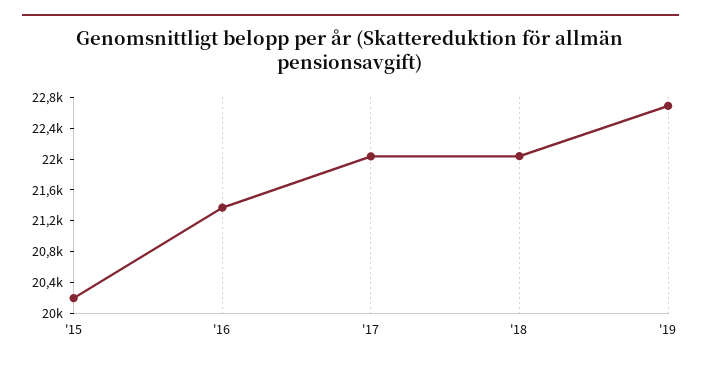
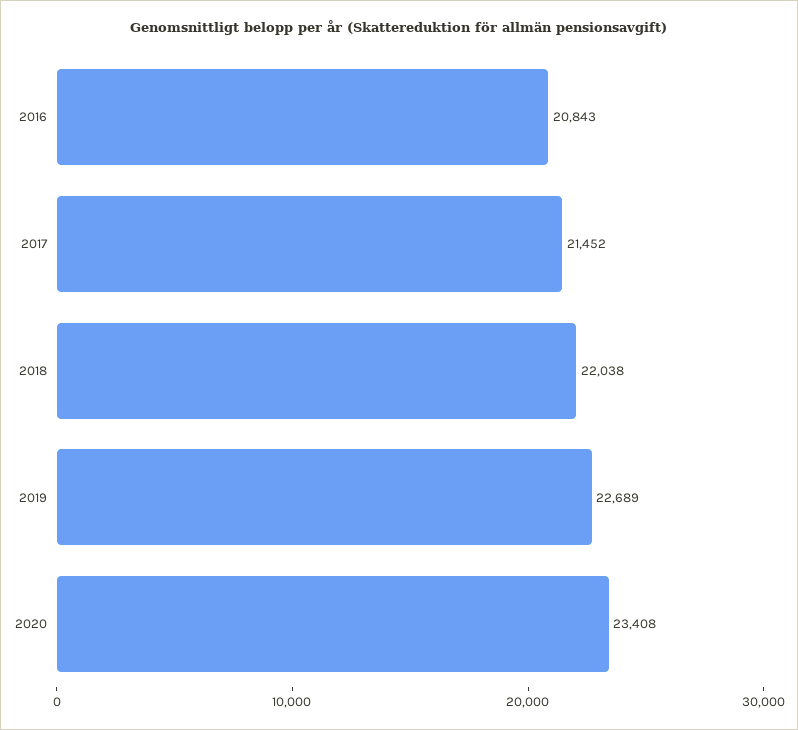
'15: 20200 -> none
'16: 21400 -> 20843
'17: 22000 -> 21452
2020: none -> 23408

